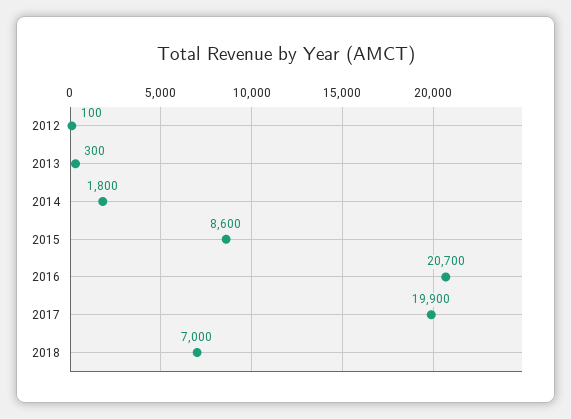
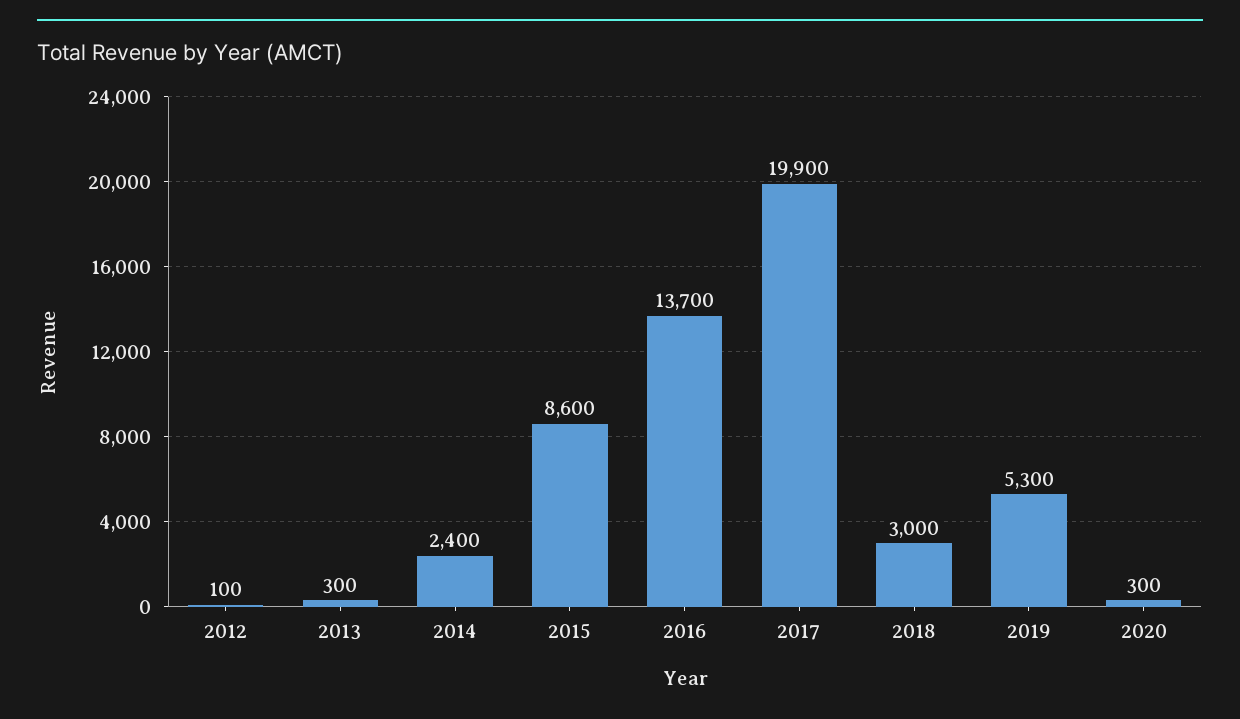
2014: 1800 -> 2400
2016: 20700 -> 13700
2018: 7000 -> 3000
2019: none -> 5300
2020: none -> 300

